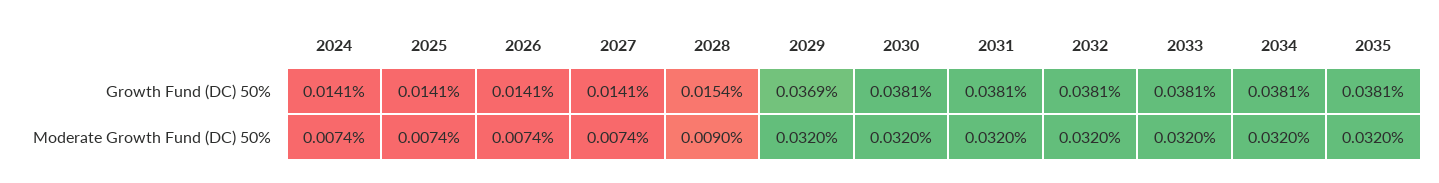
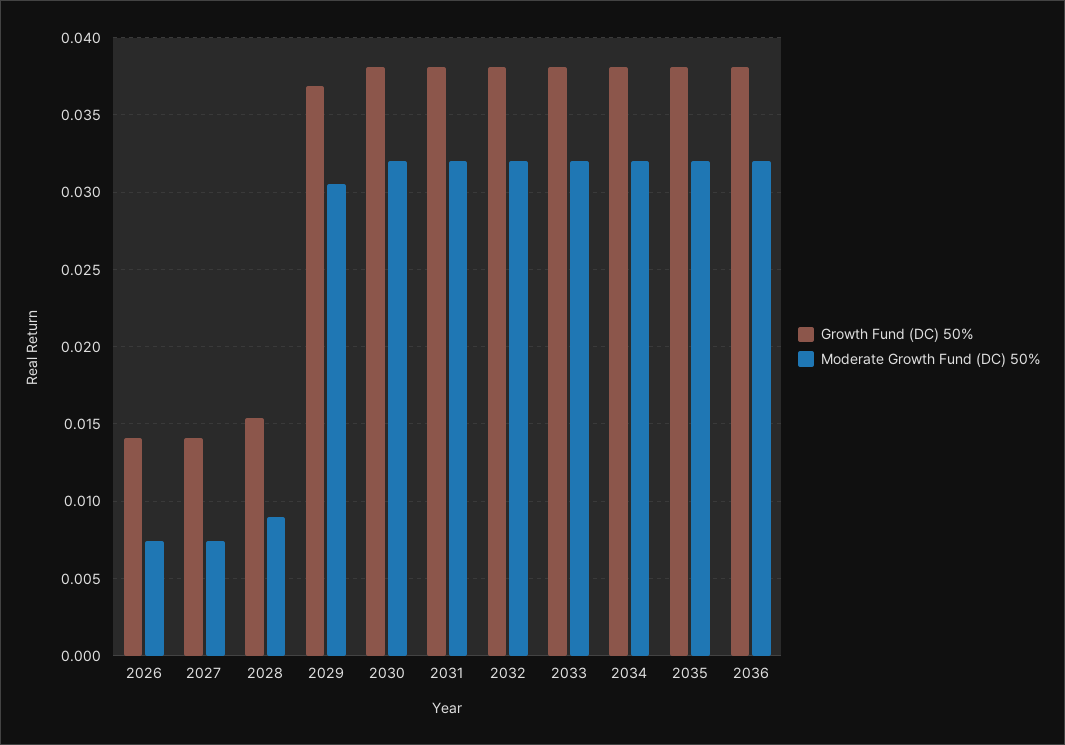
Growth Fund (DC) 50%, 2024: 0.0141 -> none
Growth Fund (DC) 50%, 2025: 0.0141 -> none
Moderate Growth Fund (DC) 50%, 2024: 0.0074 -> none
Moderate Growth Fund (DC) 50%, 2025: 0.0074 -> none
Moderate Growth Fund (DC) 50%, 2029: 0.032 -> 0.0305
Growth Fund (DC) 50%, 2036: none -> 0.038
Moderate Growth Fund (DC) 50%, 2036: none -> 0.032

